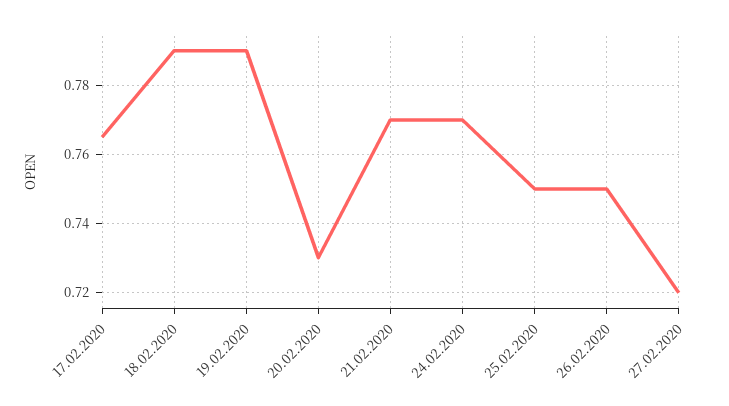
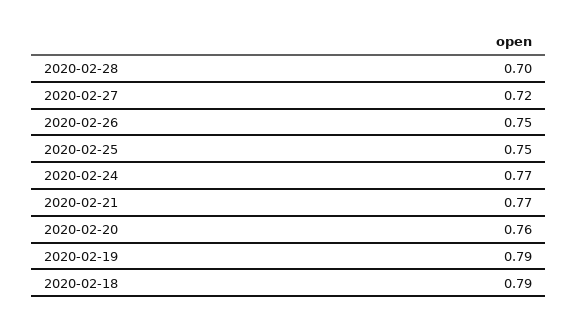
17.02.2020: 0.765 -> none
20.02.2020: 0.73 -> 0.76
2020-02-28: none -> 0.7

